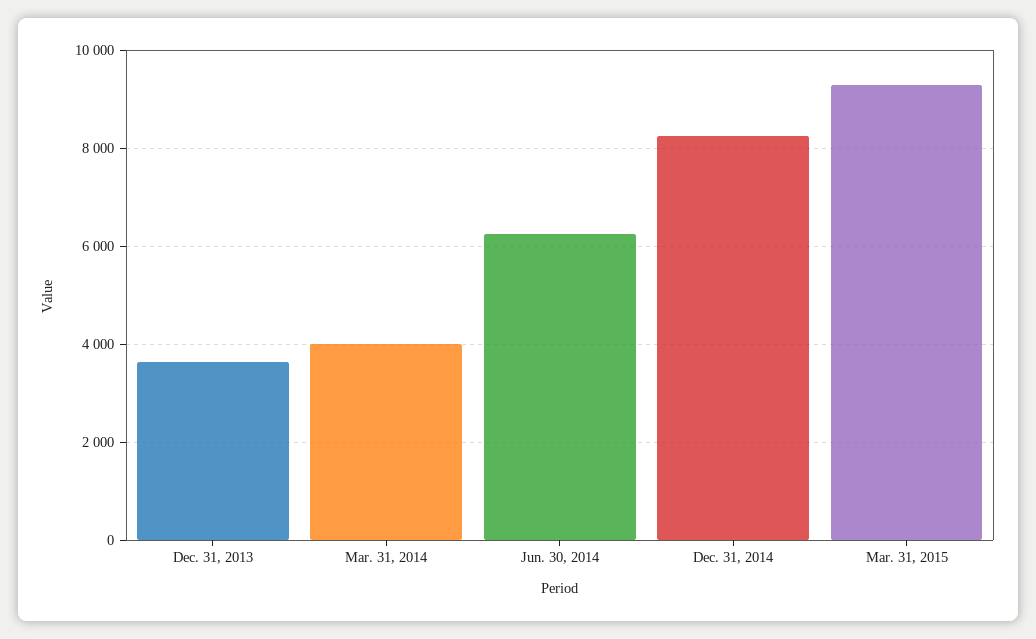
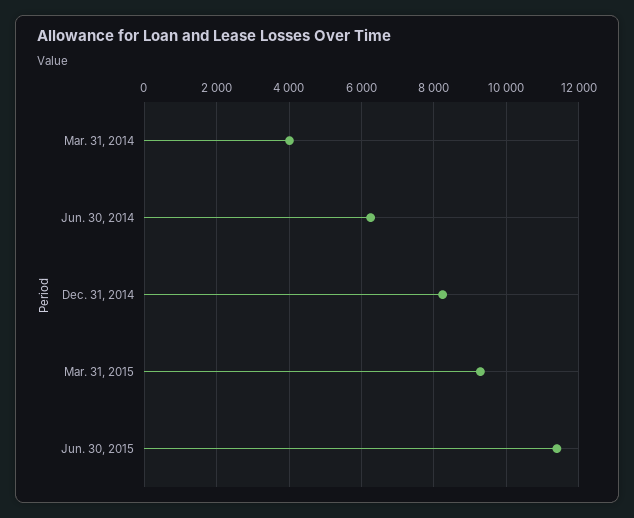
Dec. 31, 2013: 3600 -> none
Jun. 30, 2015: none -> 11400

